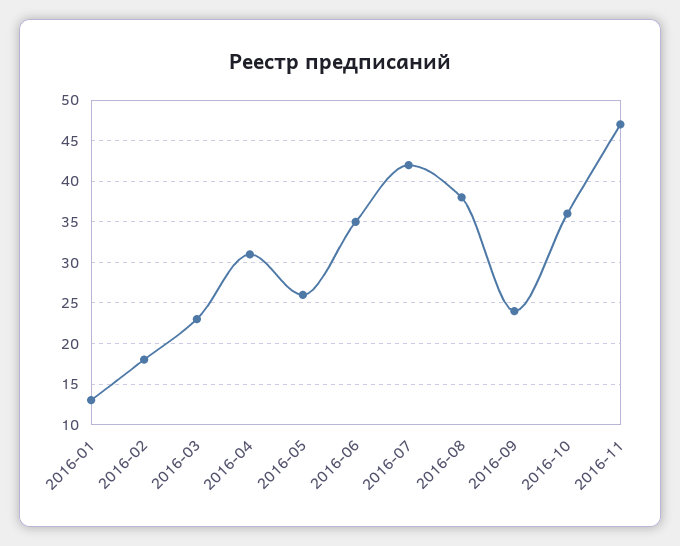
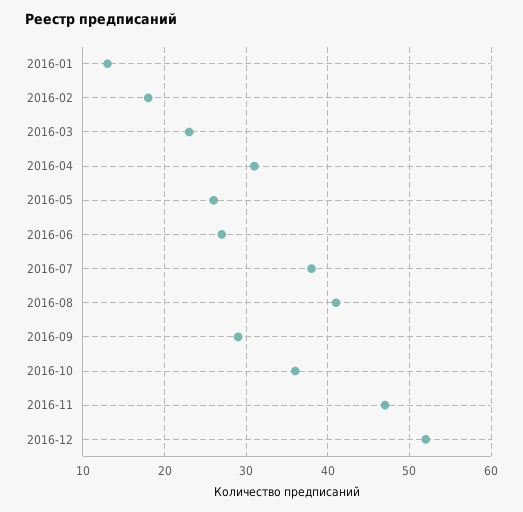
2016-06: 35 -> 27
2016-07: 42 -> 38
2016-08: 38 -> 41
2016-09: 24 -> 29
2016-12: none -> 52

